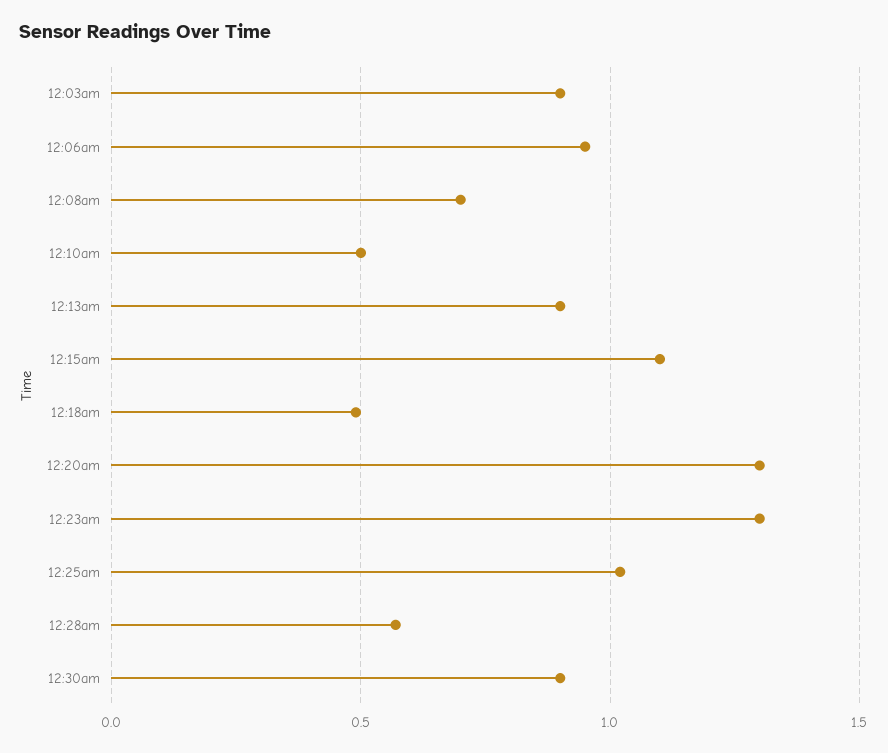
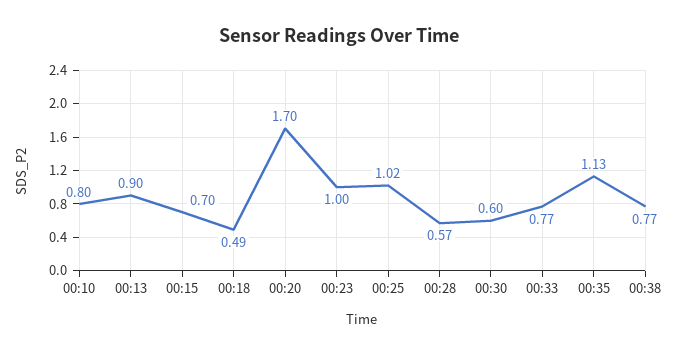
12:03am: 0.9 -> none
12:06am: 0.95 -> none
12:08am: 0.7 -> none
12:10am: 0.5 -> 0.8
12:15am: 1.1 -> 0.7
12:20am: 1.3 -> 1.7
12:23am: 1.3 -> 1
12:30am: 0.9 -> 0.6
00:33: none -> 0.77
00:35: none -> 1.13
00:38: none -> 0.77

